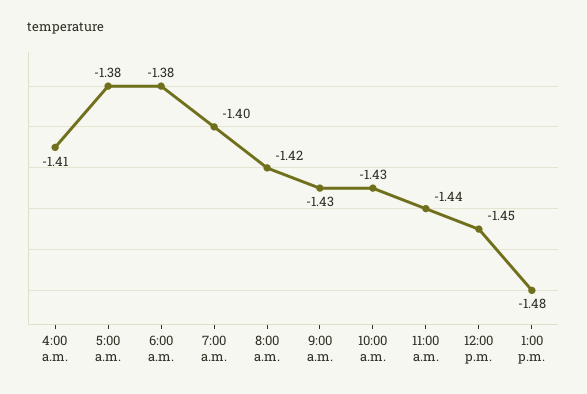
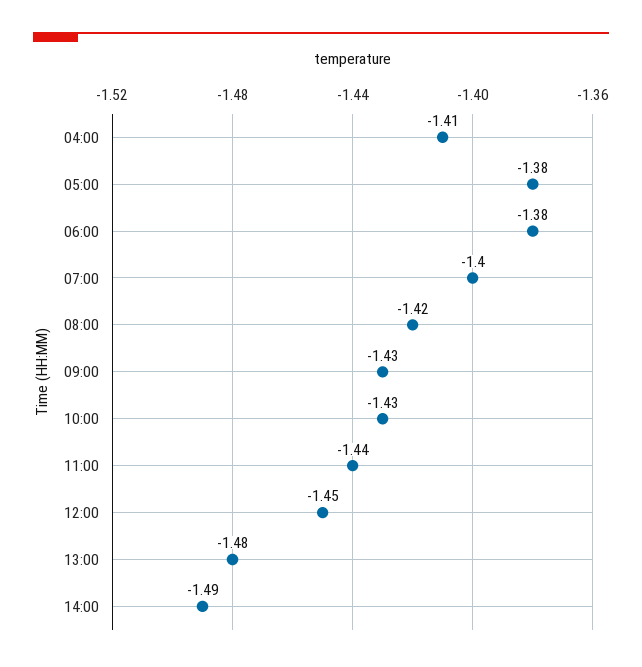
14:00: none -> -1.49

